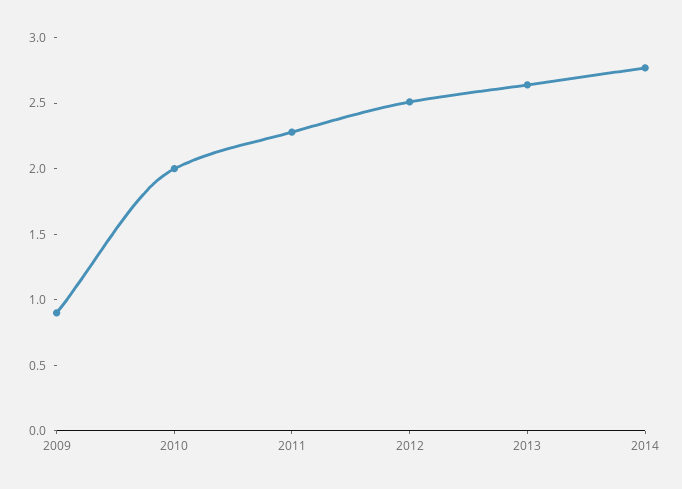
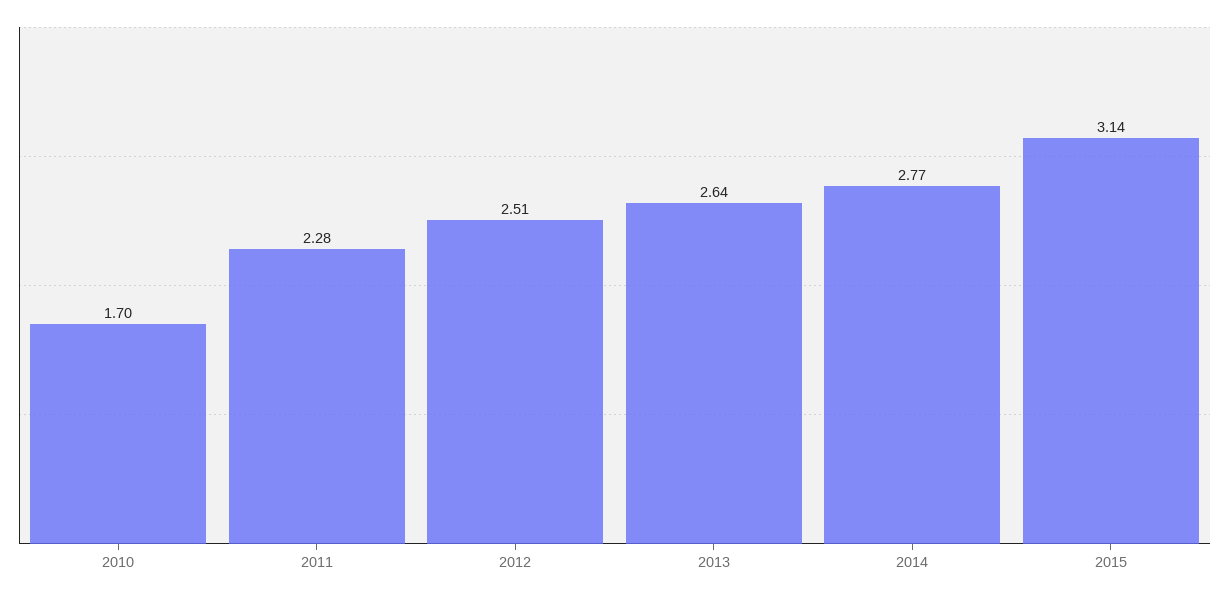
2009: 0.9 -> none
2010: 2 -> 1.7
2015: none -> 3.14

